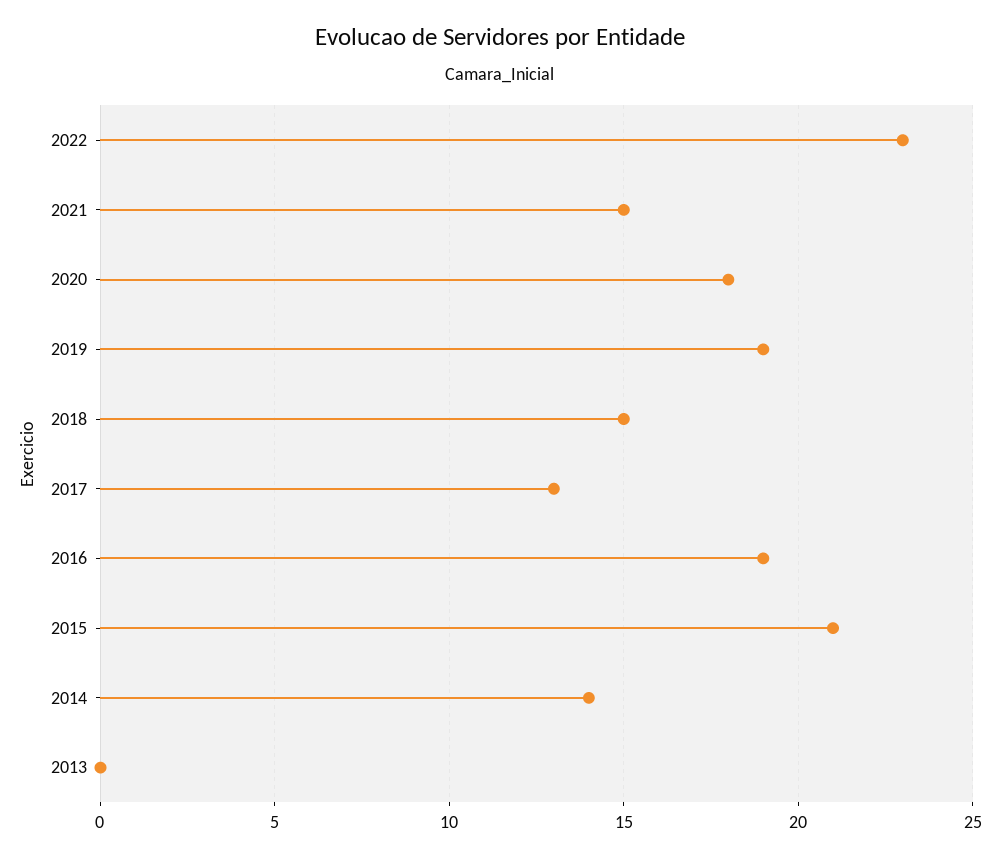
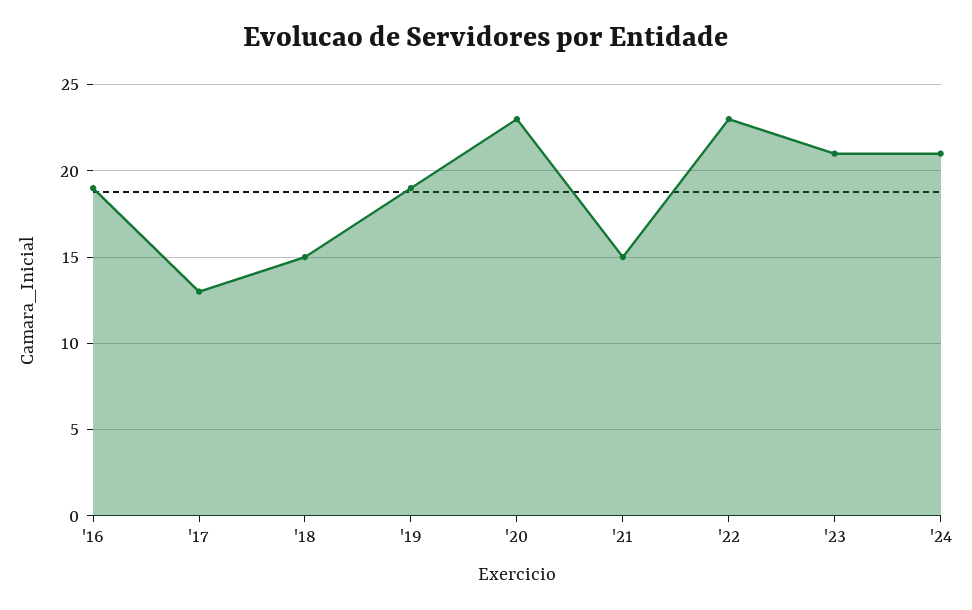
2020: 18 -> 23
2015: 21 -> none
2014: 14 -> none
2013: 0 -> none
'23: none -> 21
'24: none -> 21

